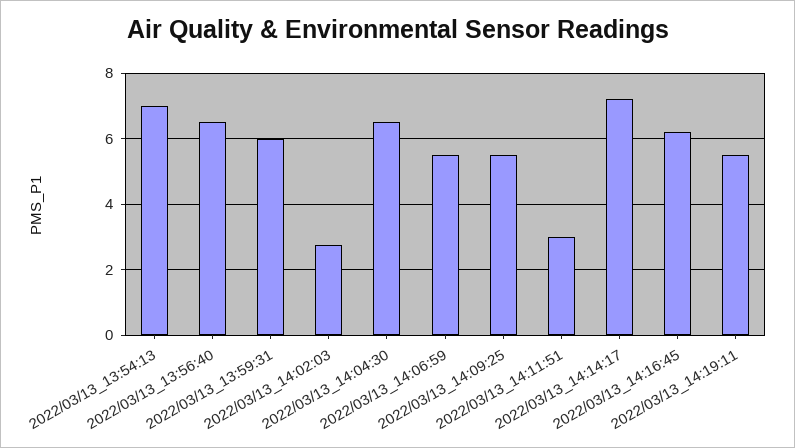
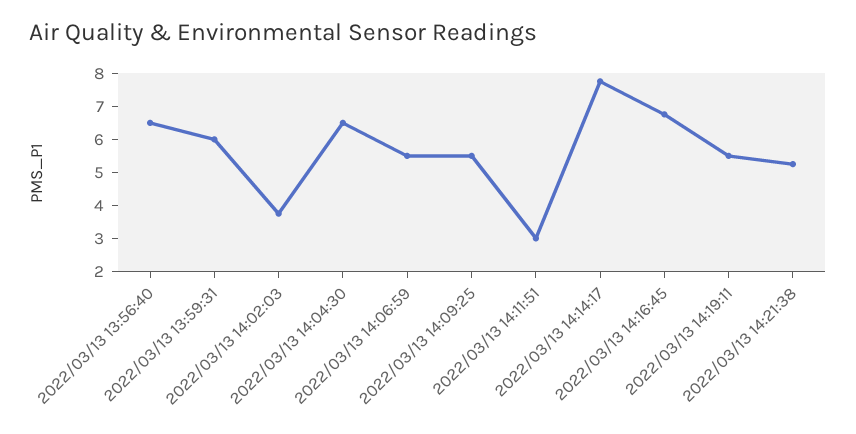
2022/03/13_13:54:13: 7 -> none
2022/03/13_14:02:03: 2.8 -> 3.75
2022/03/13_14:14:17: 7.2 -> 7.75
2022/03/13_14:16:45: 6.2 -> 6.75
2022/03/13 14:21:38: none -> 5.25

